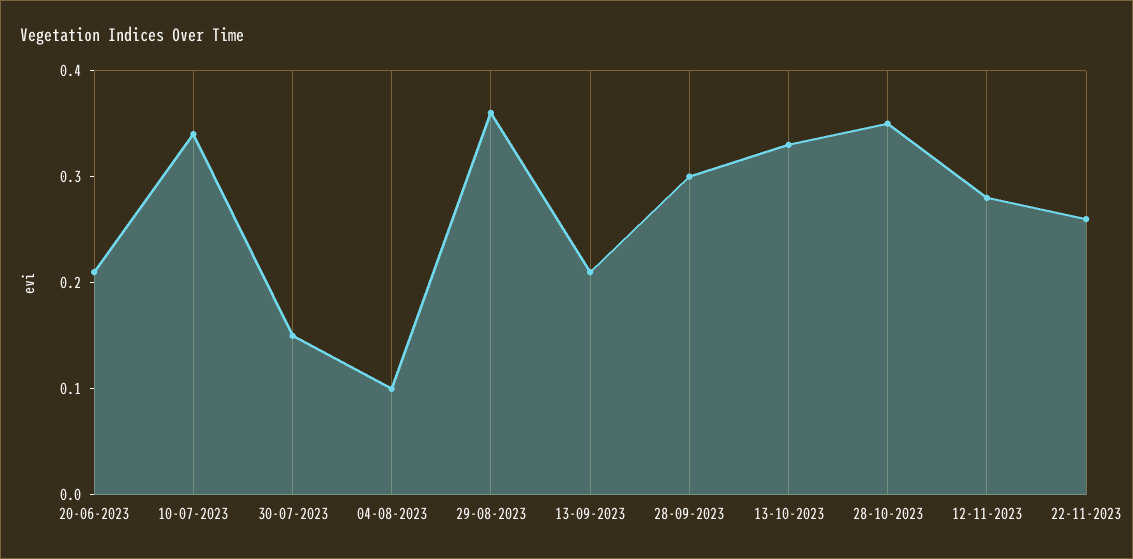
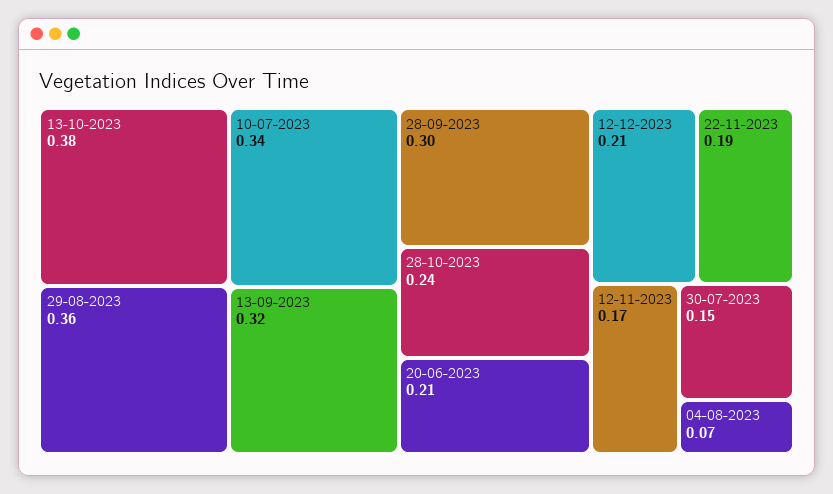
04-08-2023: 0.1 -> 0.07
13-09-2023: 0.21 -> 0.32
13-10-2023: 0.33 -> 0.38
28-10-2023: 0.35 -> 0.24
12-11-2023: 0.28 -> 0.17
22-11-2023: 0.26 -> 0.19
12-12-2023: none -> 0.21

